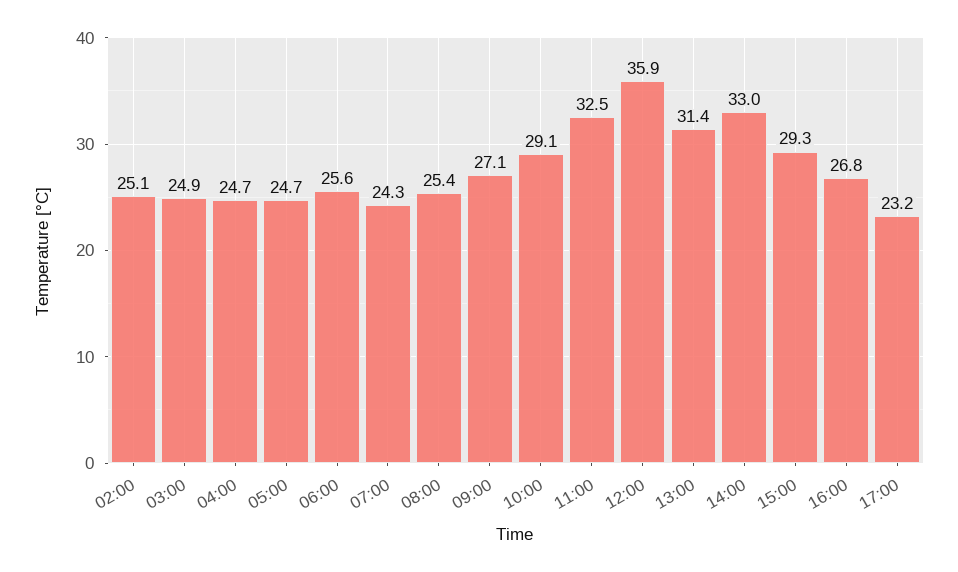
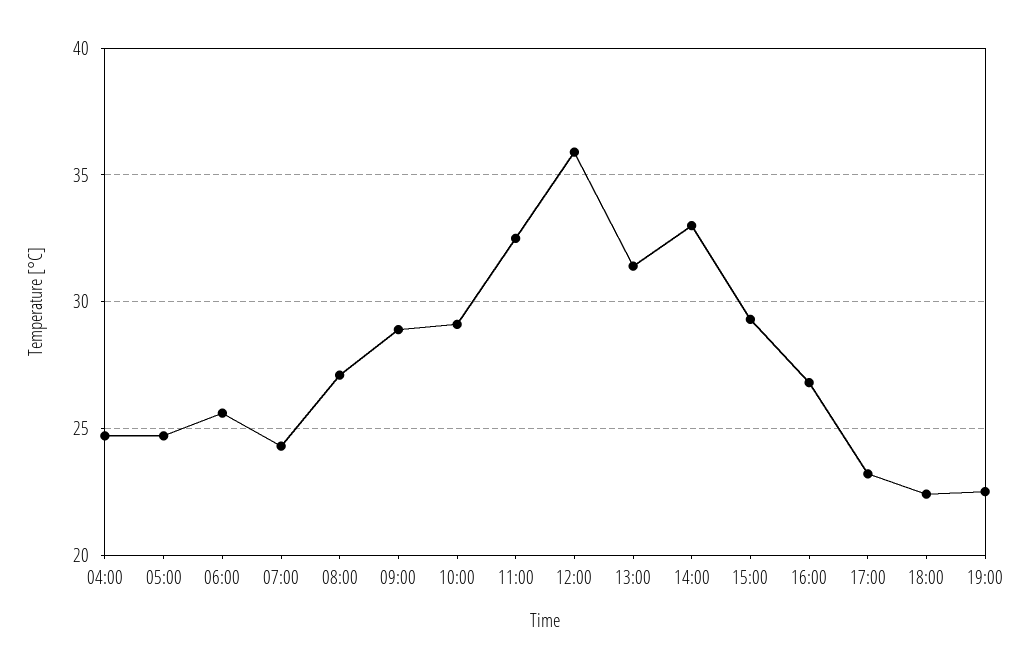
02:00: 25.1 -> none
03:00: 24.9 -> none
08:00: 25.4 -> 27
09:00: 27.1 -> 29
18:00: none -> 22.5
19:00: none -> 22.5

